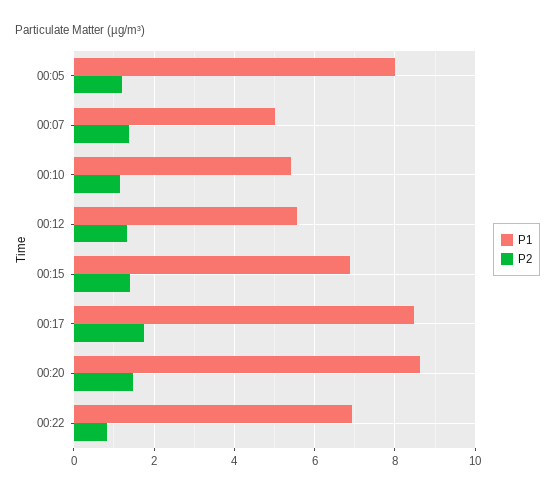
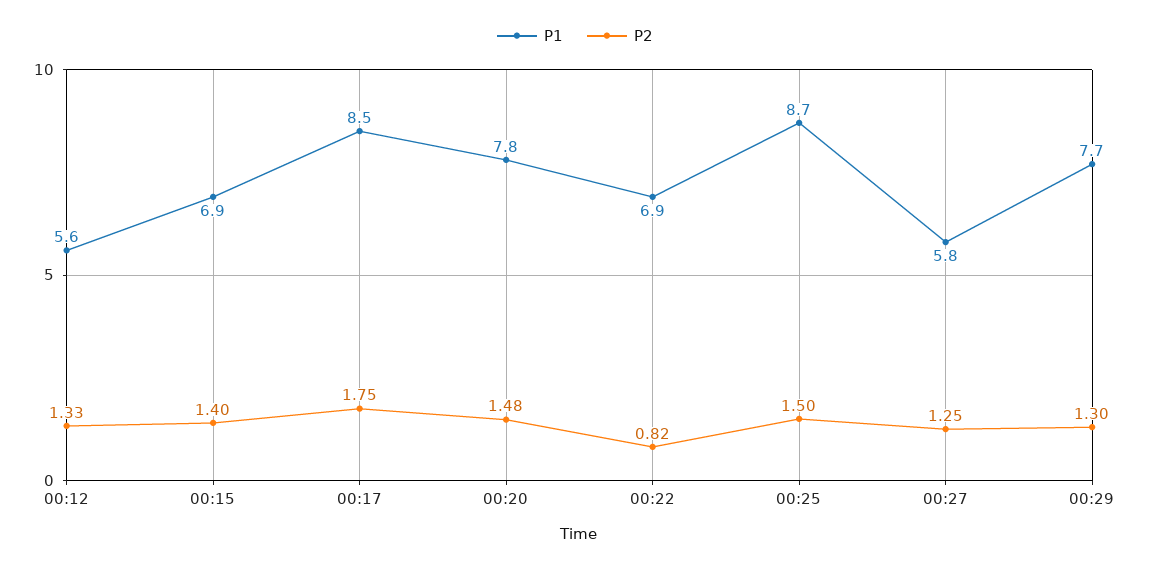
P1, 00:05: 8 -> none
P2, 00:05: 1.2 -> none
P1, 00:07: 5 -> none
P2, 00:07: 1.4 -> none
P1, 00:10: 5.4 -> none
P2, 00:10: 1.2 -> none
P1, 00:20: 8.6 -> 7.8
P1, 00:25: none -> 8.7
P2, 00:25: none -> 1.5
P1, 00:27: none -> 5.8
P2, 00:27: none -> 1.25
P1, 00:29: none -> 7.7
P2, 00:29: none -> 1.3

